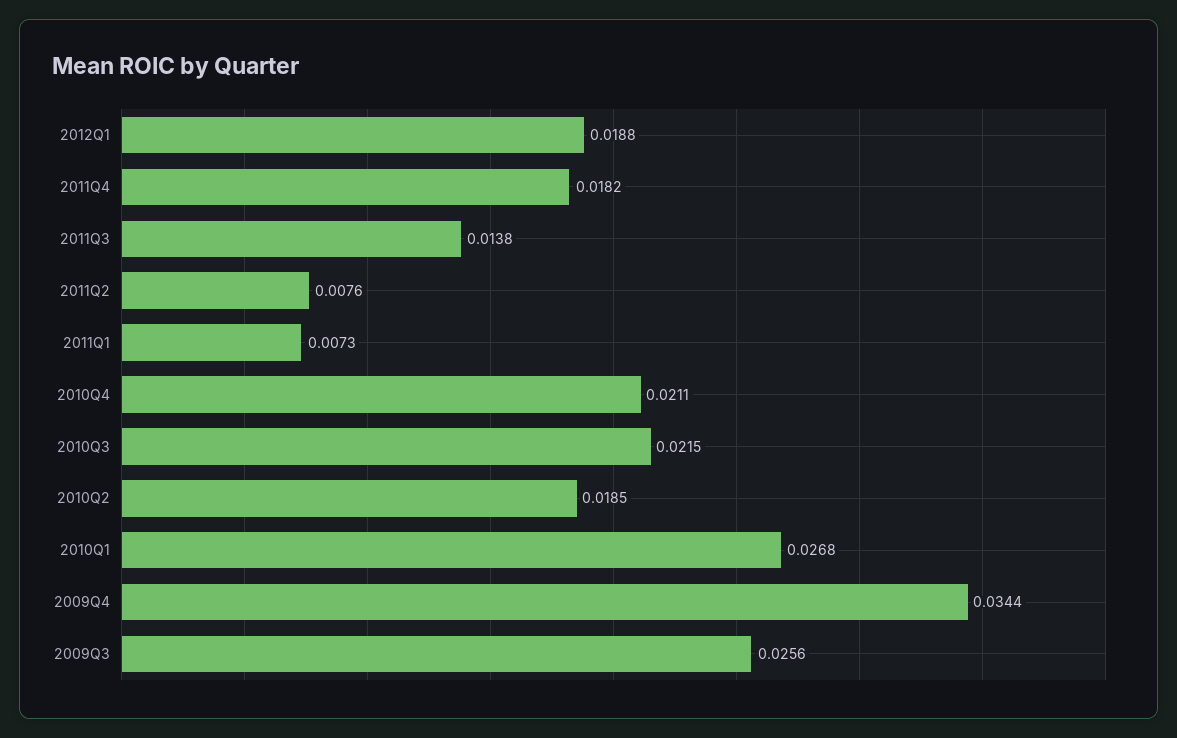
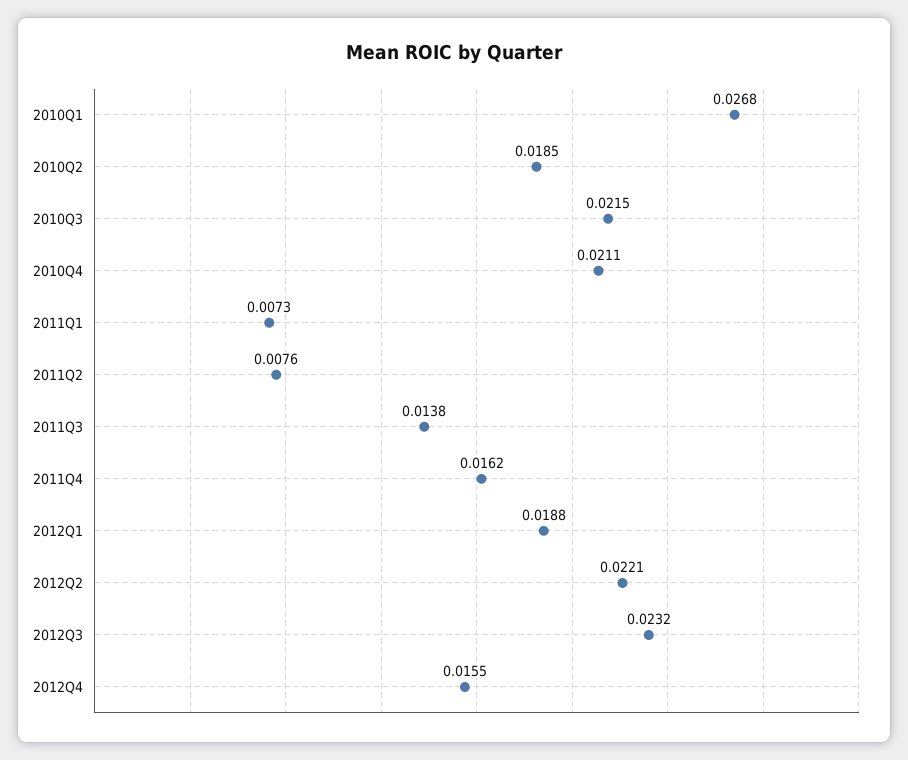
2011Q4: 0.0182 -> 0.0162
2009Q4: 0.0344 -> none
2009Q3: 0.0256 -> none
2012Q2: none -> 0.0221
2012Q3: none -> 0.0232
2012Q4: none -> 0.0155

